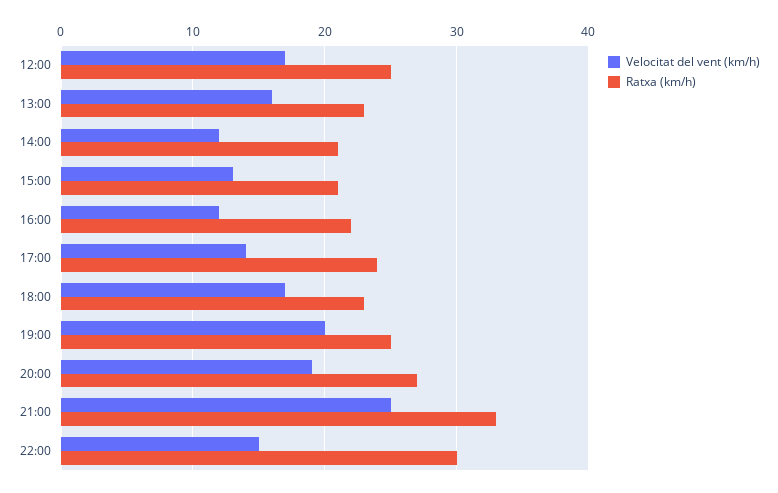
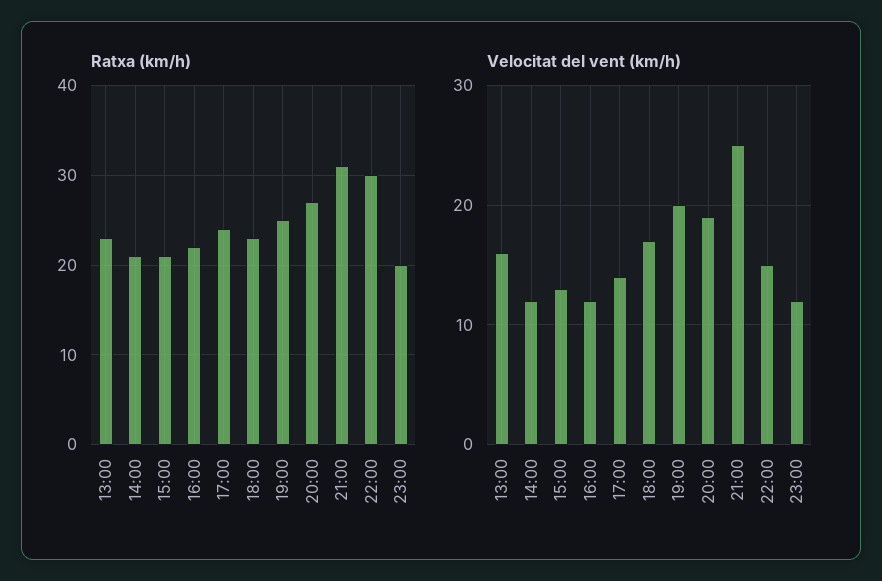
Velocitat del vent (km/h), 12:00: 17 -> none
Ratxa (km/h), 12:00: 25 -> none
Ratxa (km/h), 21:00: 33 -> 31
Ratxa (km/h), 23:00: none -> 20
Velocitat del vent (km/h), 23:00: none -> 12

